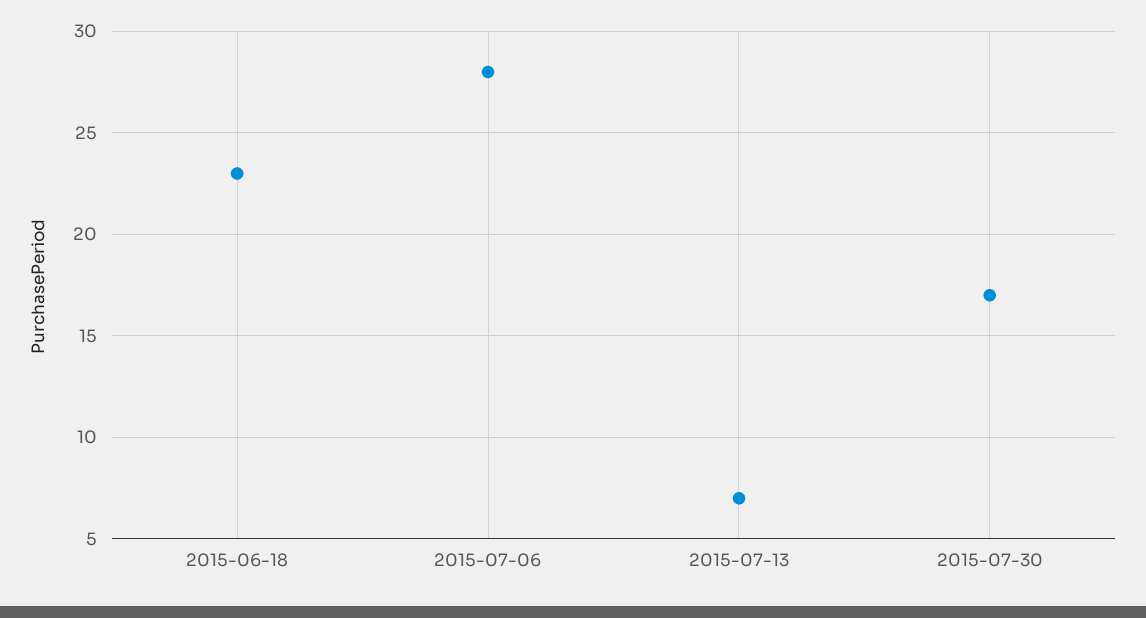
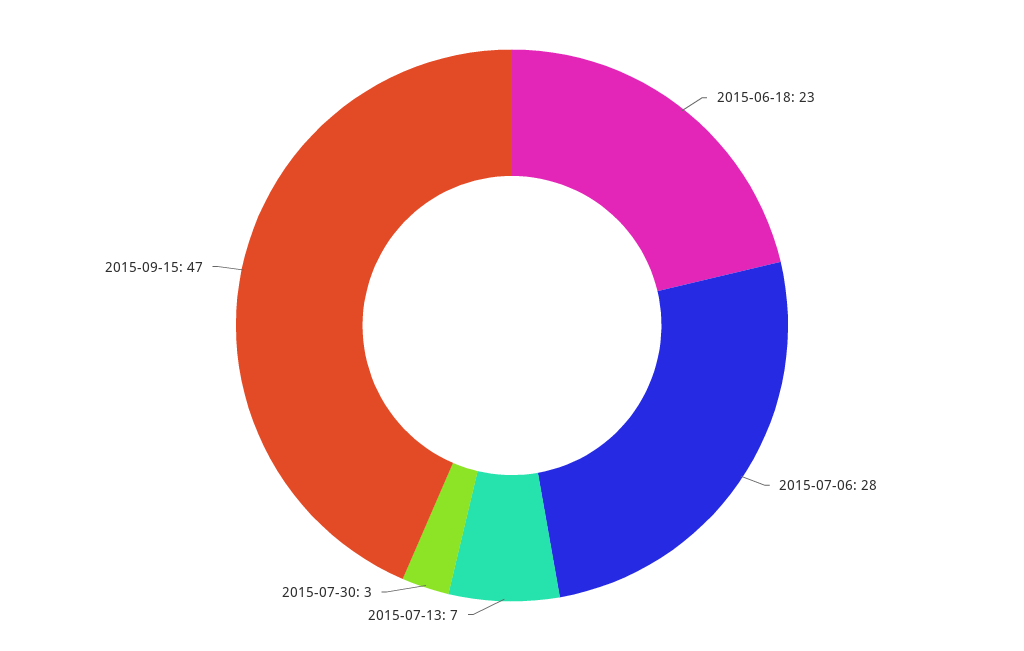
2015-07-30: 17 -> 3
2015-09-15: none -> 47

